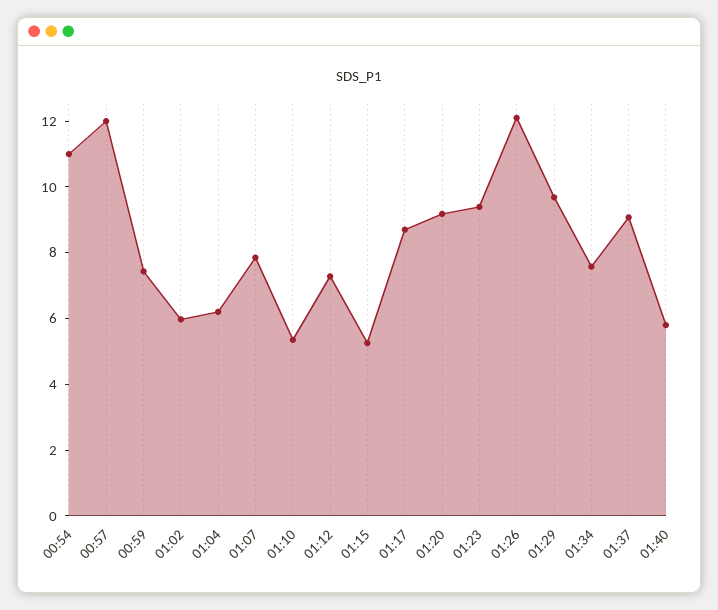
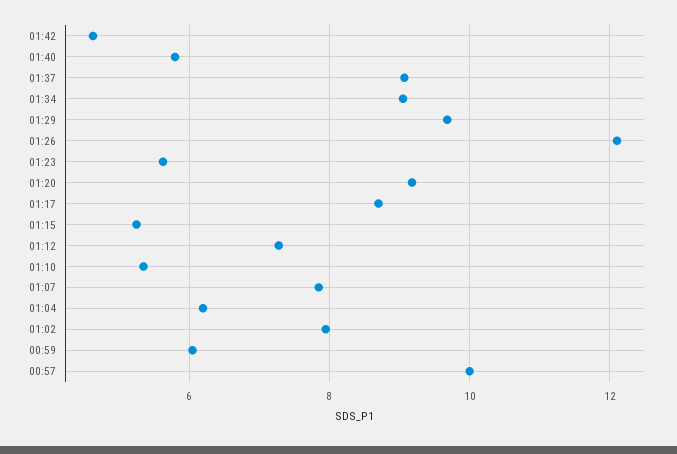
00:54: 11 -> none
00:57: 12 -> 10
00:59: 7.5 -> 6
01:02: 6 -> 8
01:23: 9.5 -> 5.6
01:34: 7.5 -> 9
01:42: none -> 4.6

